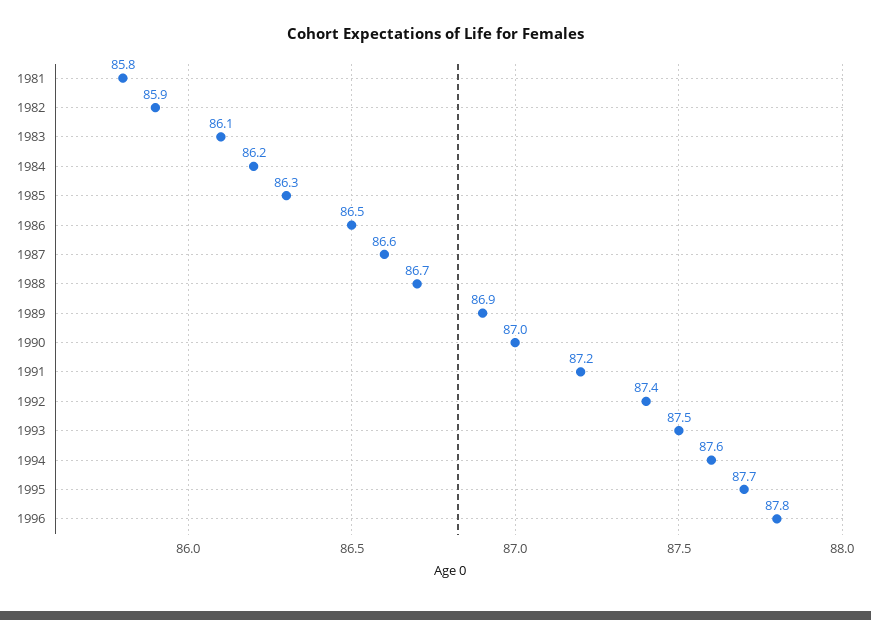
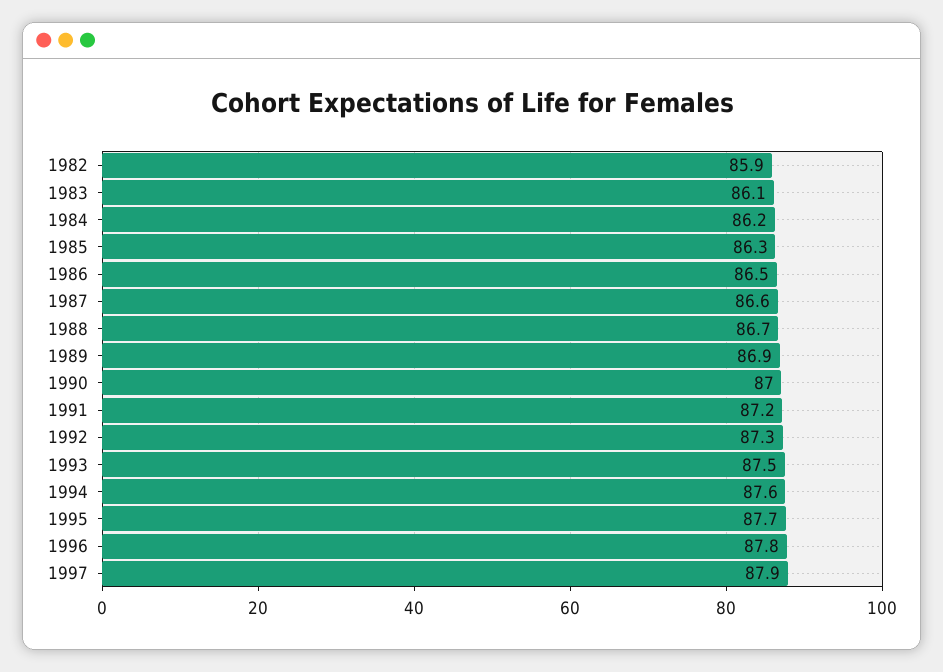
1981: 85.8 -> none
1992: 87.4 -> 87.3
1997: none -> 87.9

